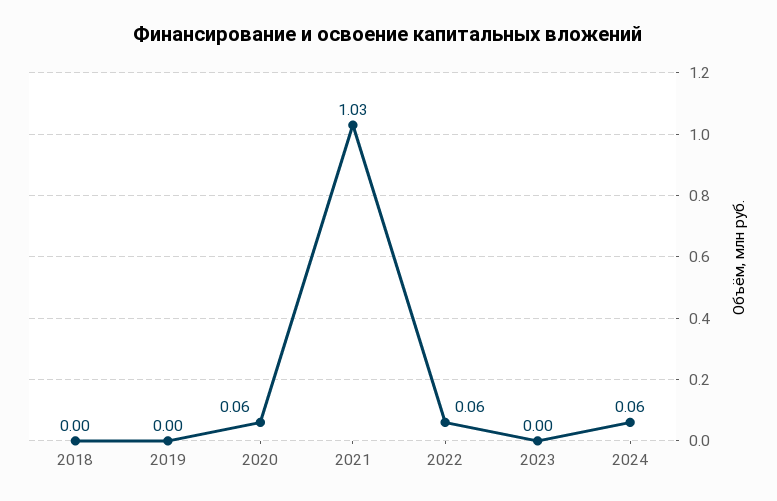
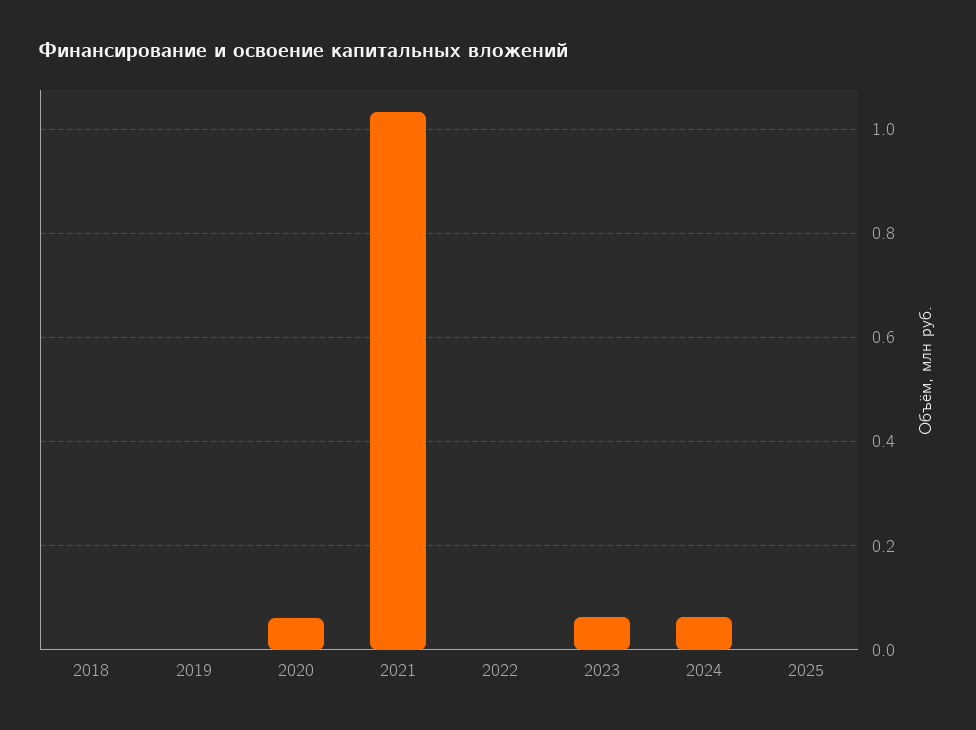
2022: 0.06 -> 0
2023: 0 -> 0.06
2025: none -> 0

